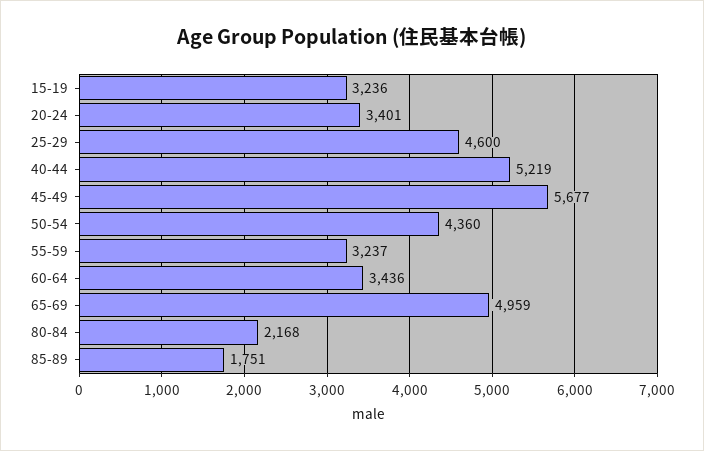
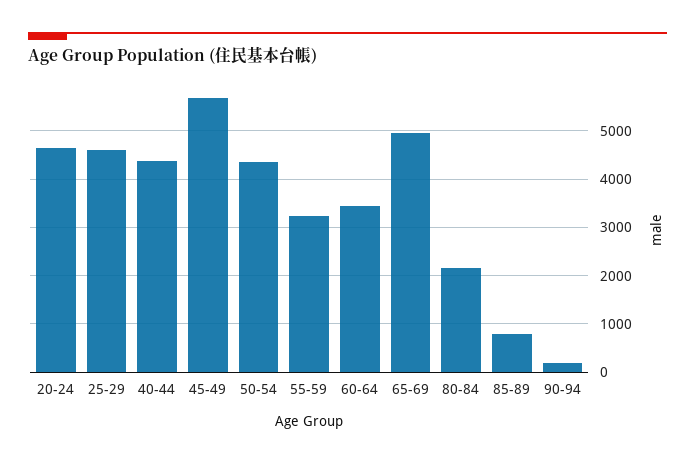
15-19: 3236 -> none
20-24: 3401 -> 4600
40-44: 5219 -> 4400
85-89: 1751 -> 800
90-94: none -> 200

